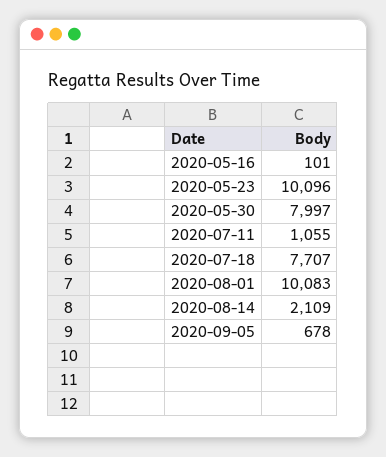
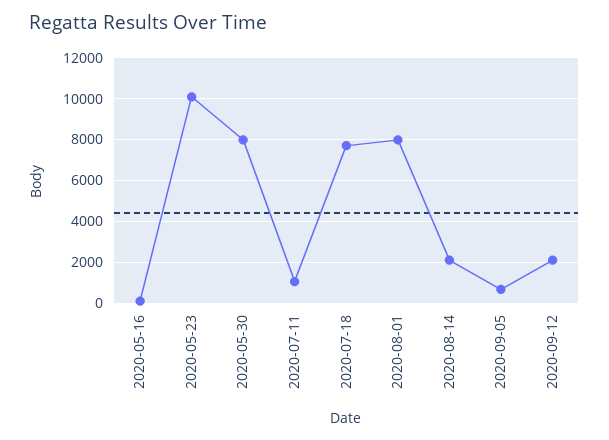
2020-08-01: 10083 -> 8000
2020-09-12: none -> 2000

